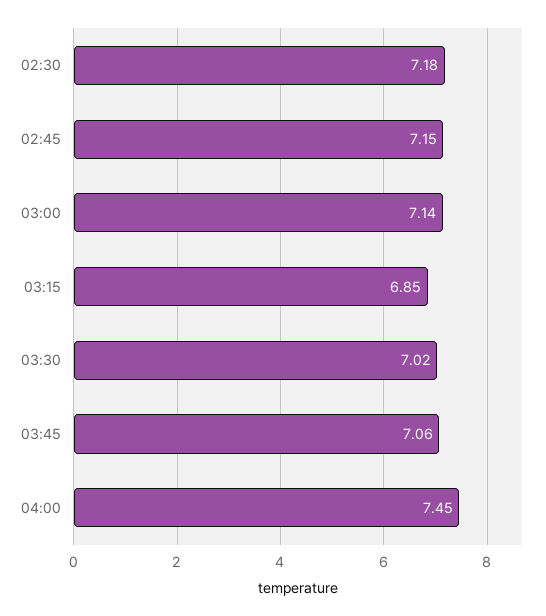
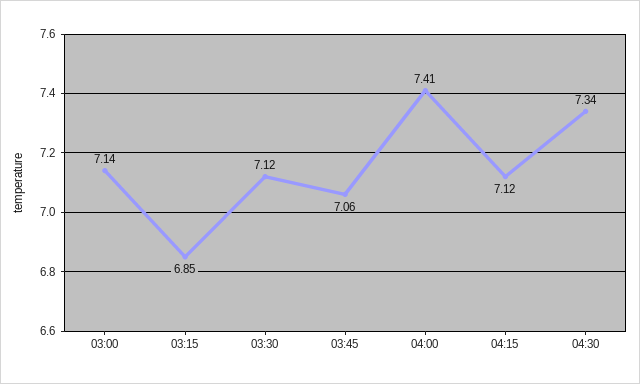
02:30: 7.18 -> none
02:45: 7.15 -> none
03:30: 7.02 -> 7.12
04:00: 7.45 -> 7.41
04:15: none -> 7.12
04:30: none -> 7.34

